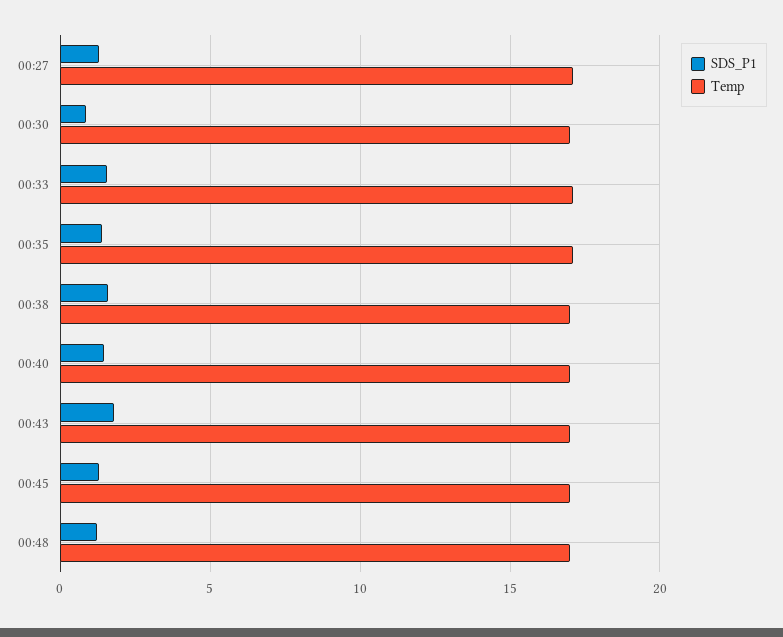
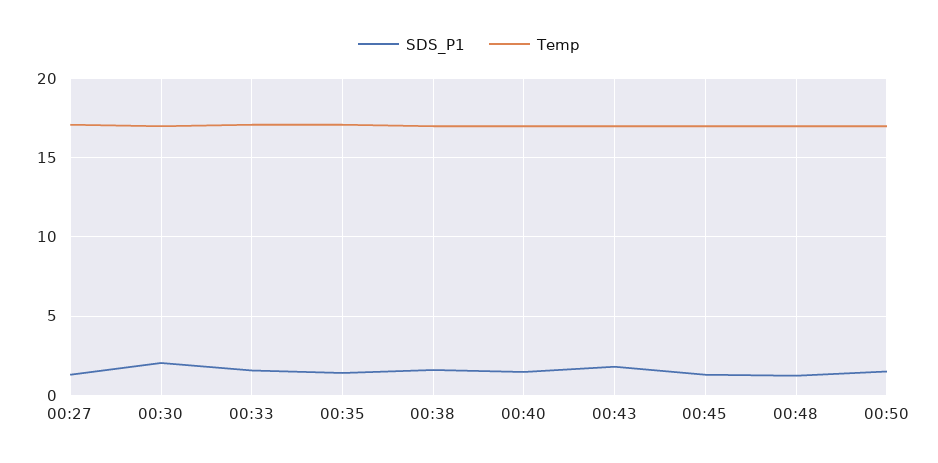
SDS_P1, 00:30: 1 -> 2
SDS_P1, 00:50: none -> 1.5
Temp, 00:50: none -> 17

